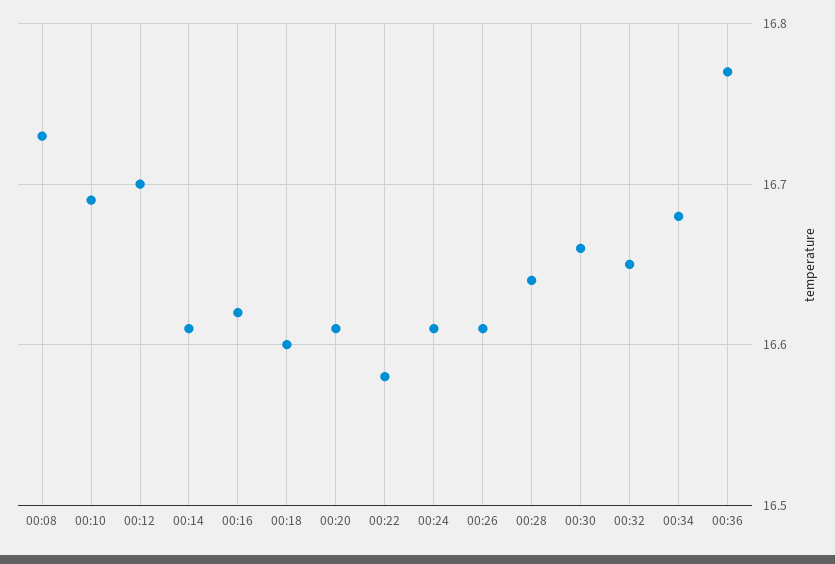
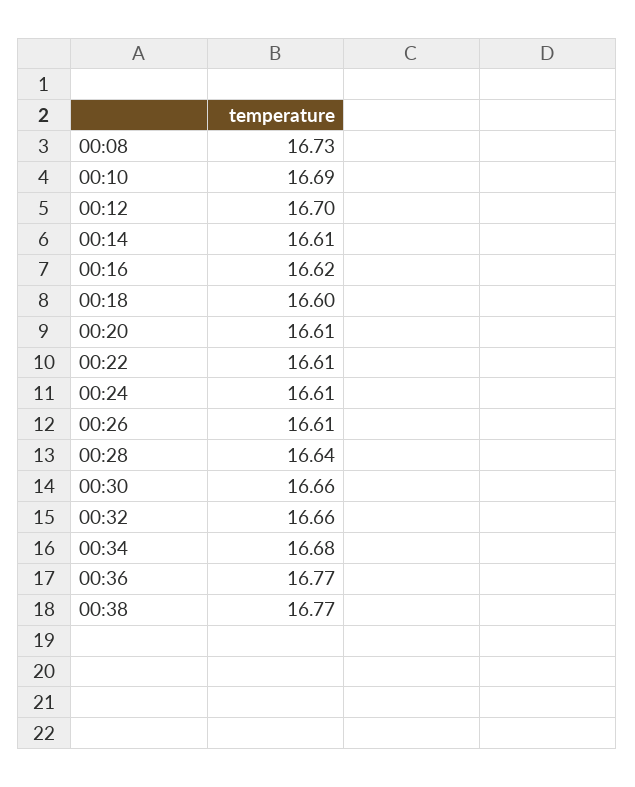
00:22: 16.58 -> 16.61
00:32: 16.65 -> 16.66
00:38: none -> 16.77

